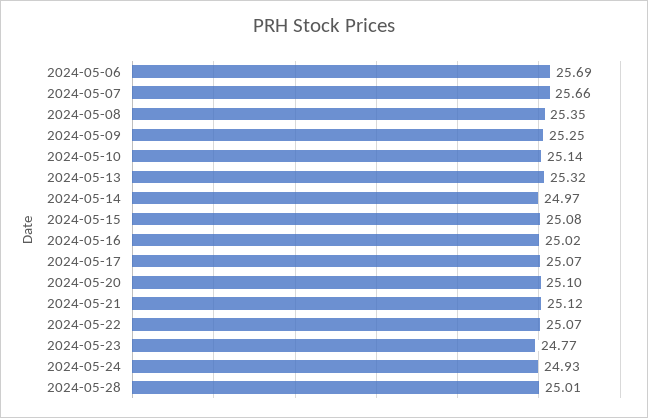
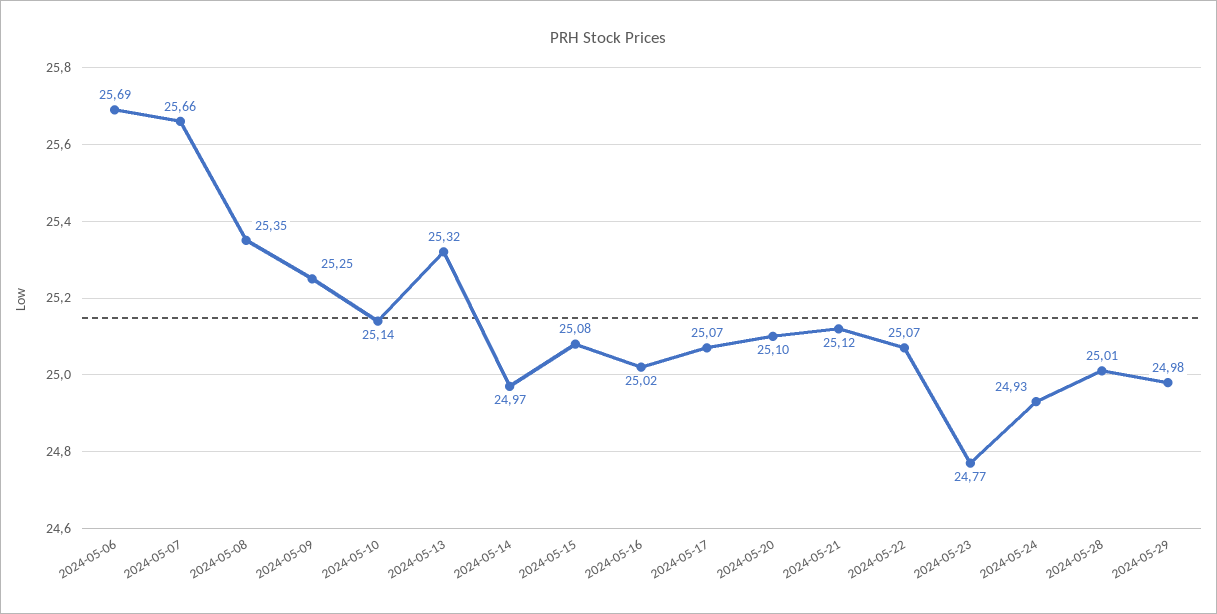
2024-05-29: none -> 24.98

